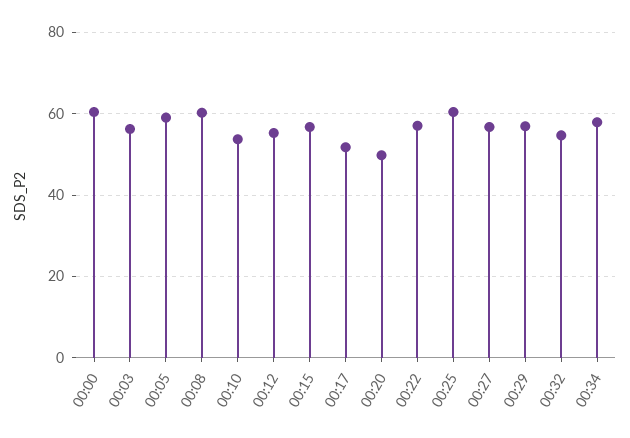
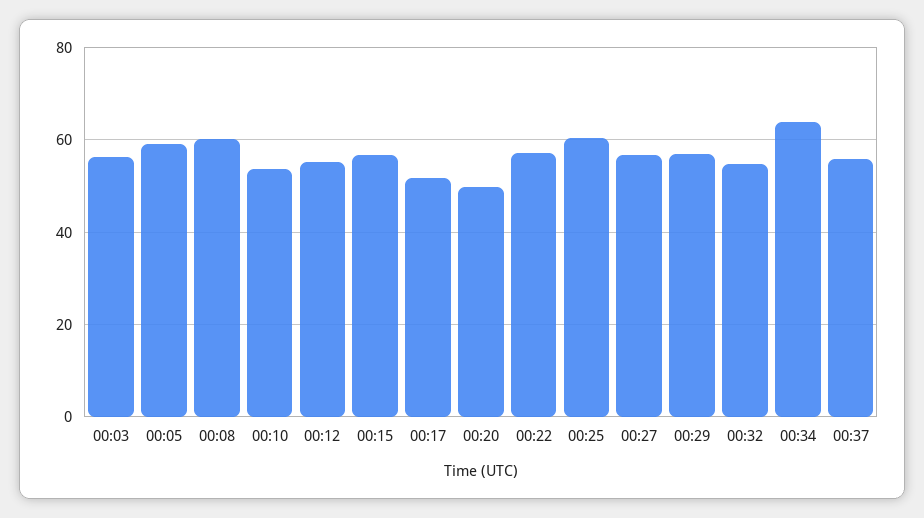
00:00: 60 -> none
00:34: 58 -> 64
00:37: none -> 56

